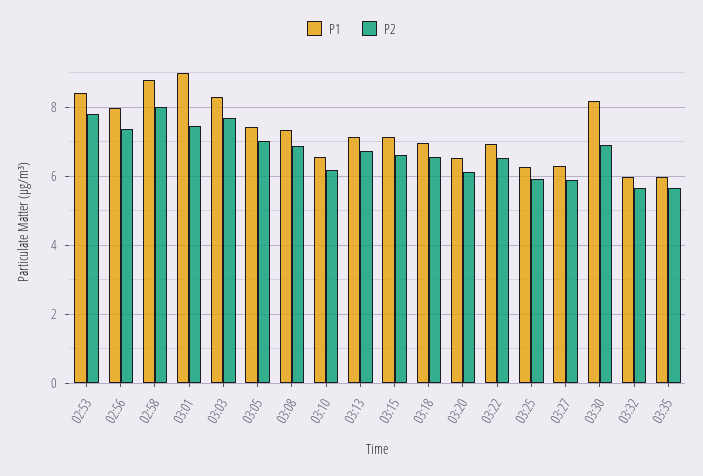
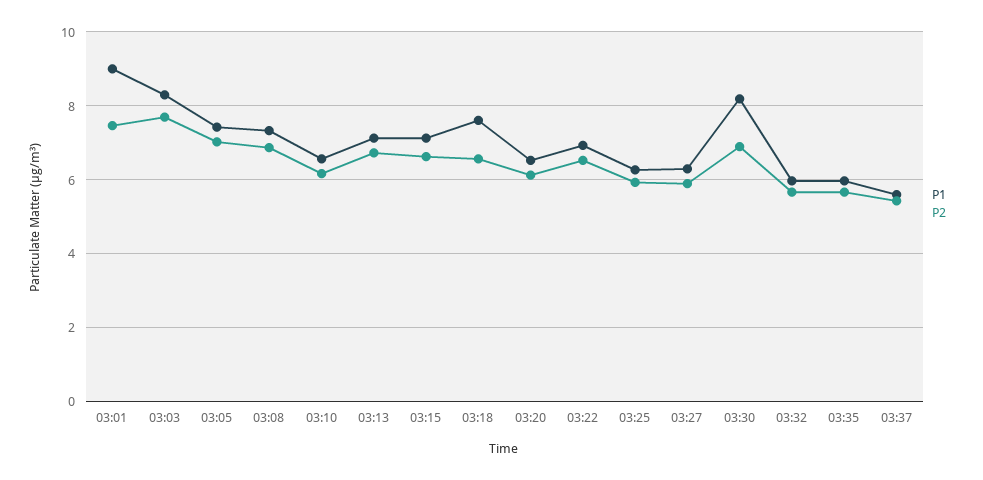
P1, 02:53: 8.4 -> none
P2, 02:53: 7.8 -> none
P1, 02:56: 8 -> none
P2, 02:56: 7.4 -> none
P1, 02:58: 8.8 -> none
P2, 02:58: 8 -> none
P1, 03:18: 7 -> 7.6
P1, 03:37: none -> 5.6
P2, 03:37: none -> 5.4

